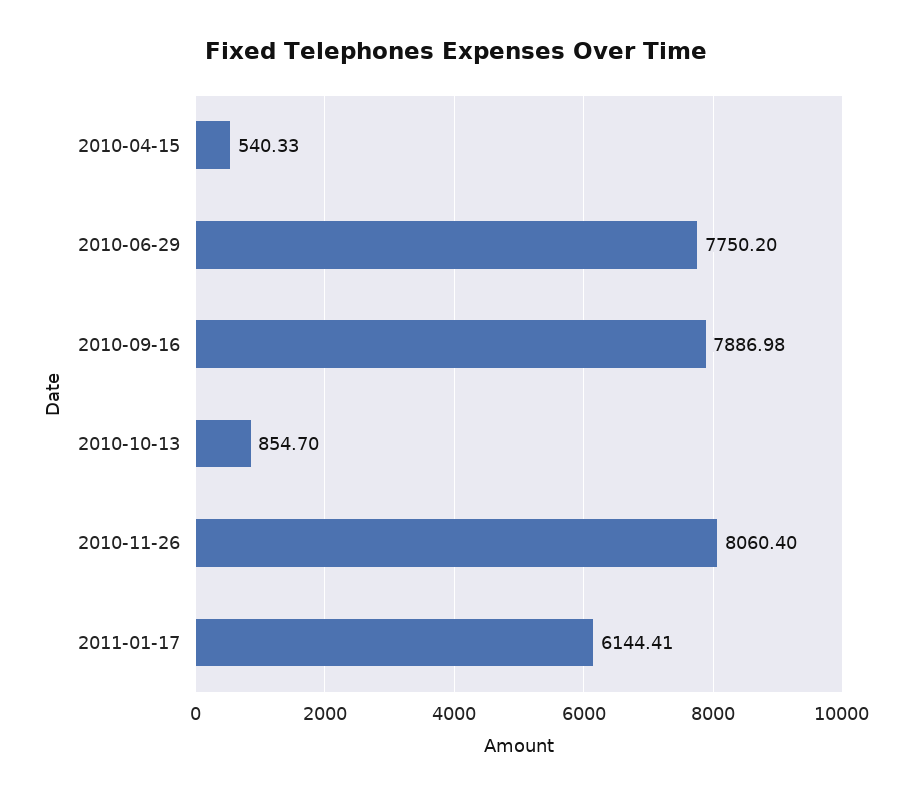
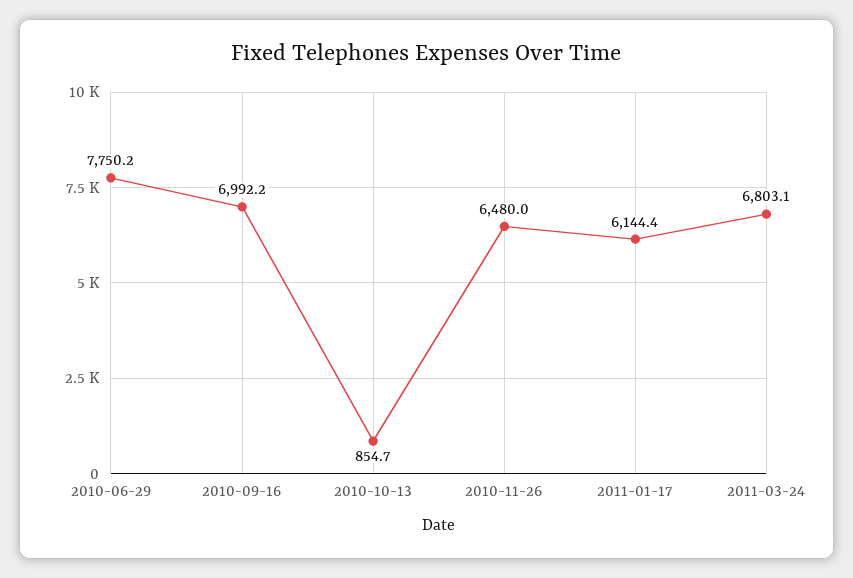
2010-04-15: 540.33 -> none
2010-09-16: 7886.98 -> 6992.2
2010-11-26: 8060.4 -> 6480
2011-03-24: none -> 6803.1

